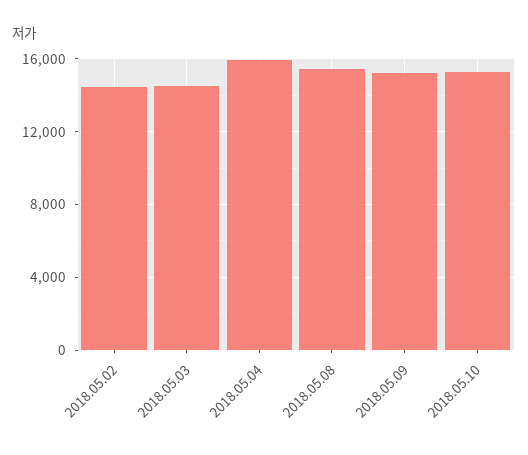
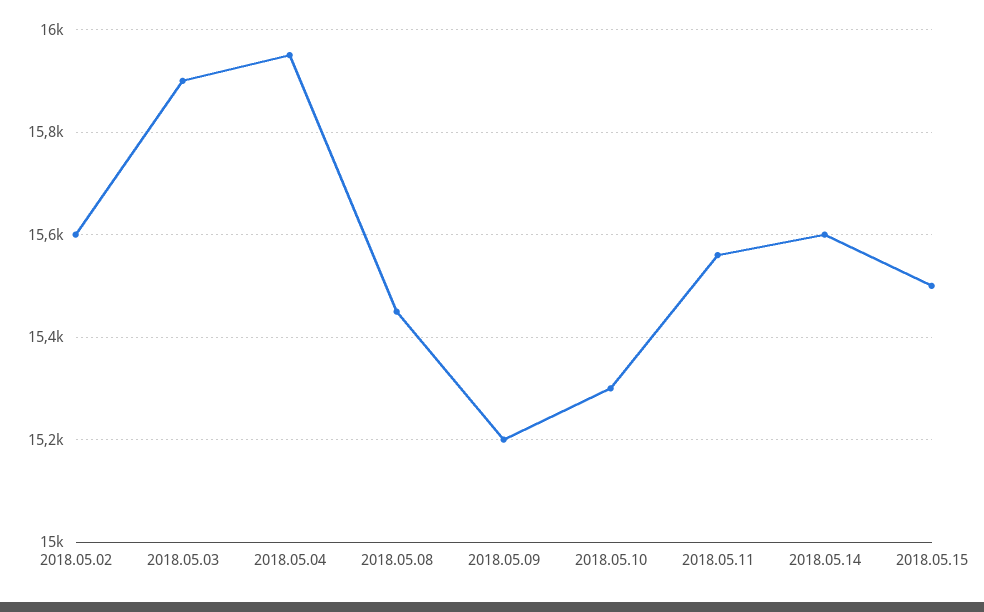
2018.05.02: 14500 -> 15600
2018.05.03: 14500 -> 15900
2018.05.11: none -> 15560
2018.05.14: none -> 15600
2018.05.15: none -> 15500

